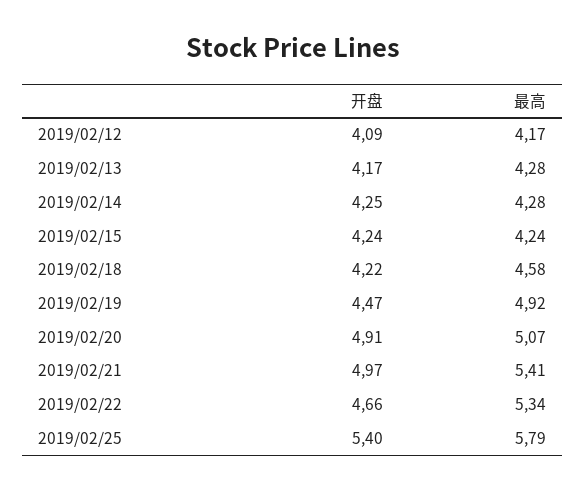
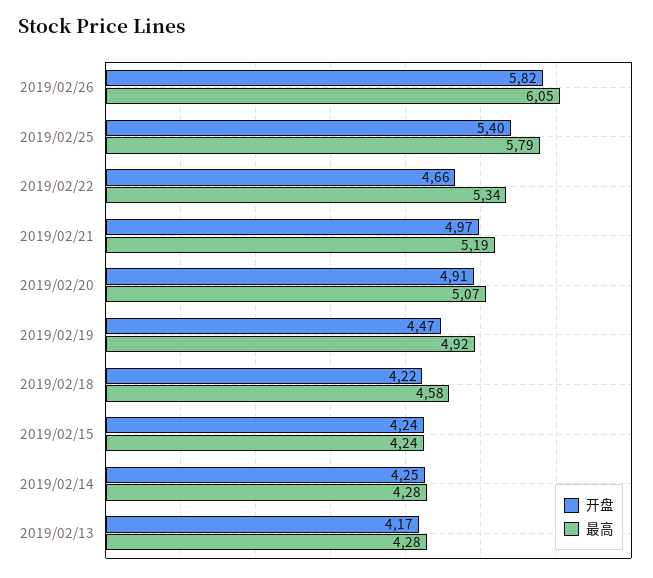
开盘, 2019/02/12: 4.09 -> none
最高, 2019/02/12: 4.17 -> none
最高, 2019/02/21: 5.41 -> 5.19
开盘, 2019/02/26: none -> 5.82
最高, 2019/02/26: none -> 6.05

